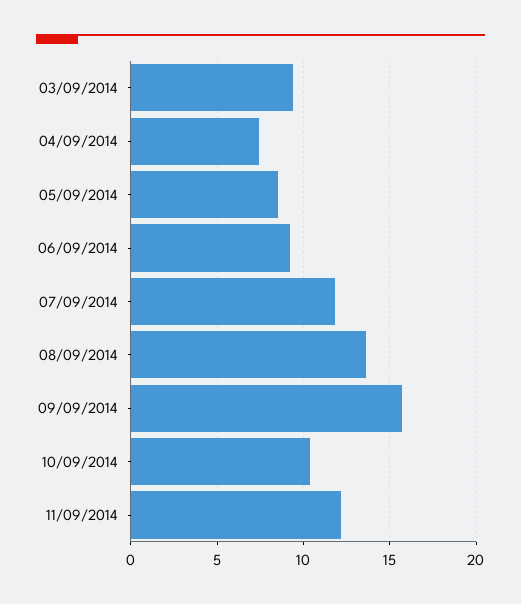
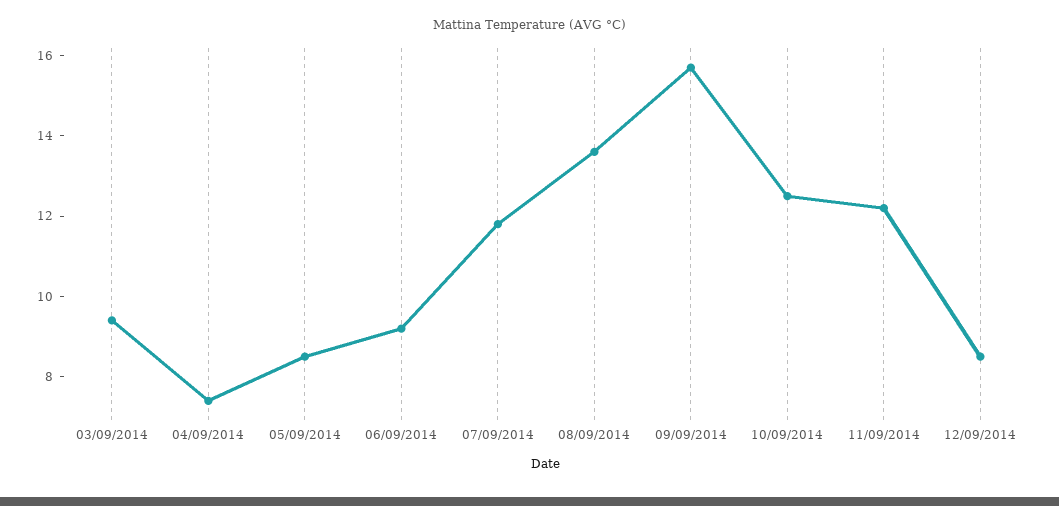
10/09/2014: 10.5 -> 12.5
12/09/2014: none -> 8.5

